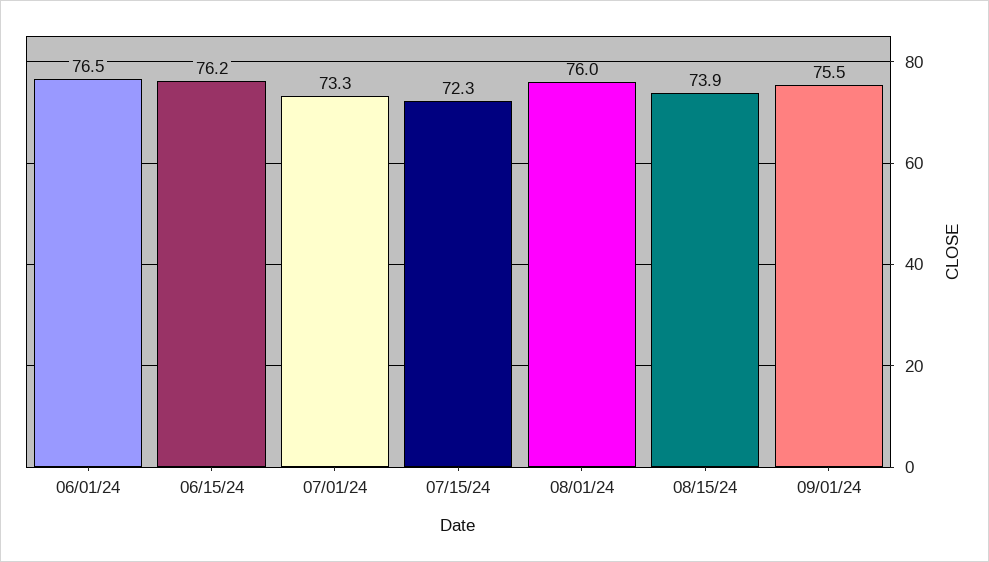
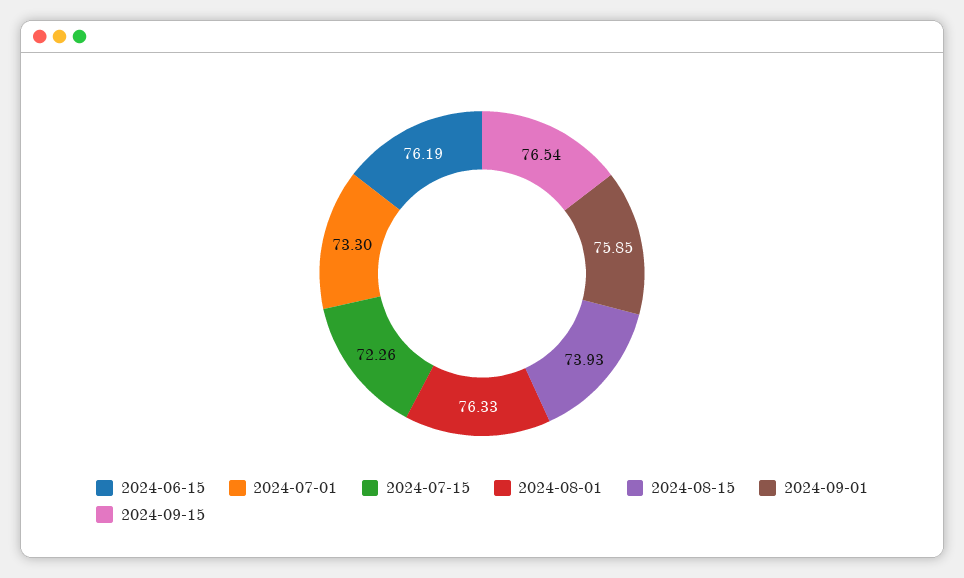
06/01/24: 76.5 -> none
08/01/24: 76 -> 76.33
09/01/24: 75.5 -> 75.85
2024-09-15: none -> 76.54

